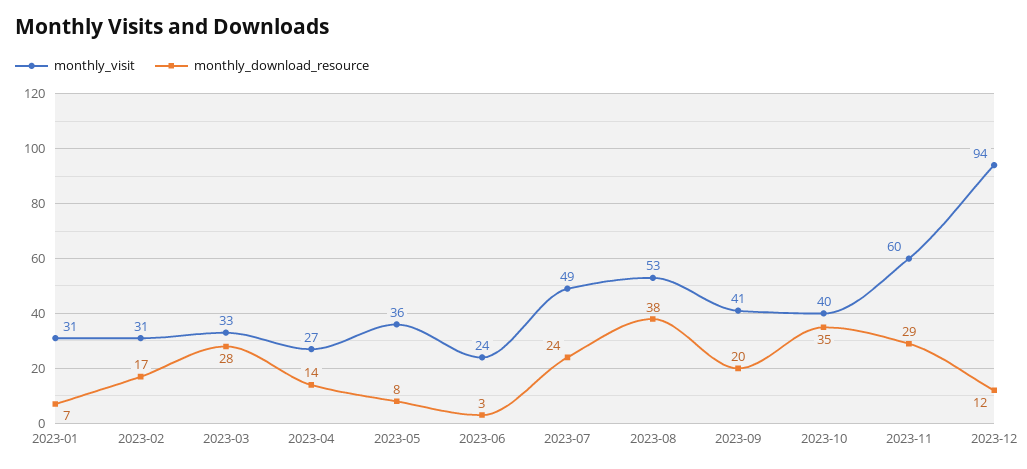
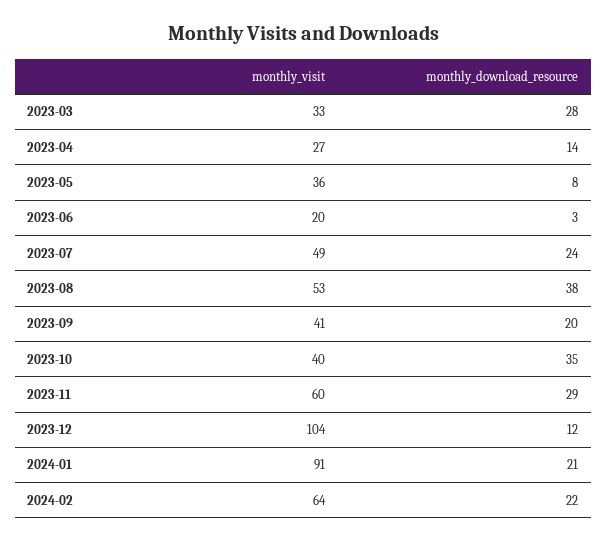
monthly_visit, 2023-01: 31 -> none
monthly_download_resource, 2023-01: 7 -> none
monthly_visit, 2023-02: 31 -> none
monthly_download_resource, 2023-02: 17 -> none
monthly_visit, 2023-06: 24 -> 20
monthly_visit, 2023-12: 94 -> 104
monthly_visit, 2024-01: none -> 91
monthly_download_resource, 2024-01: none -> 21
monthly_visit, 2024-02: none -> 64
monthly_download_resource, 2024-02: none -> 22

